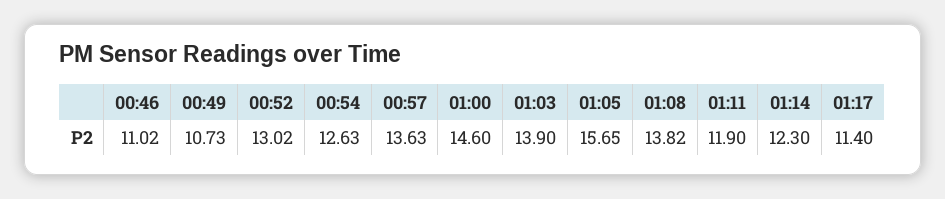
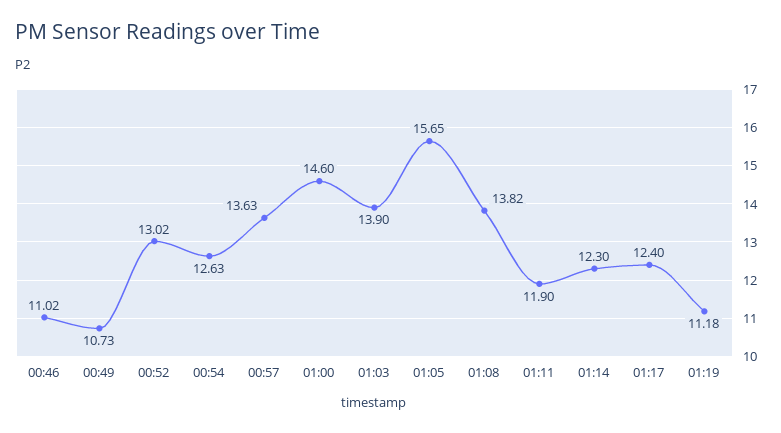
01:17: 11.4 -> 12.4
01:19: none -> 11.18

